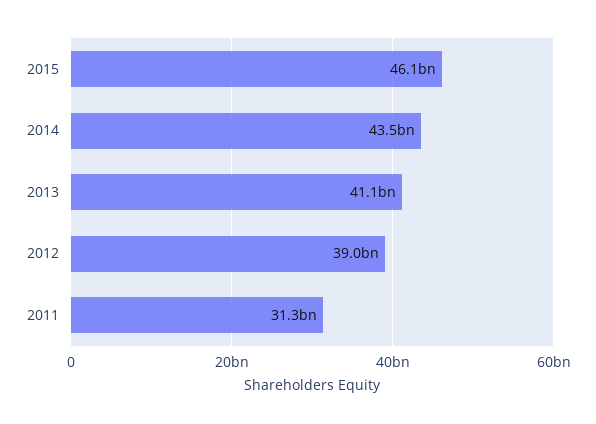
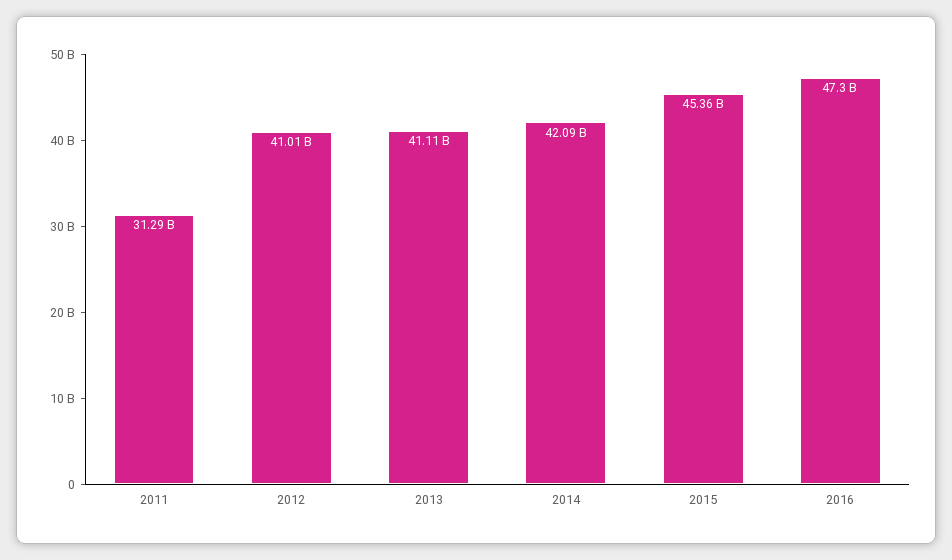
2015: 46100000000 -> 45360000000
2014: 43500000000 -> 42090000000
2012: 39000000000 -> 41010000000
2016: none -> 47300000000

